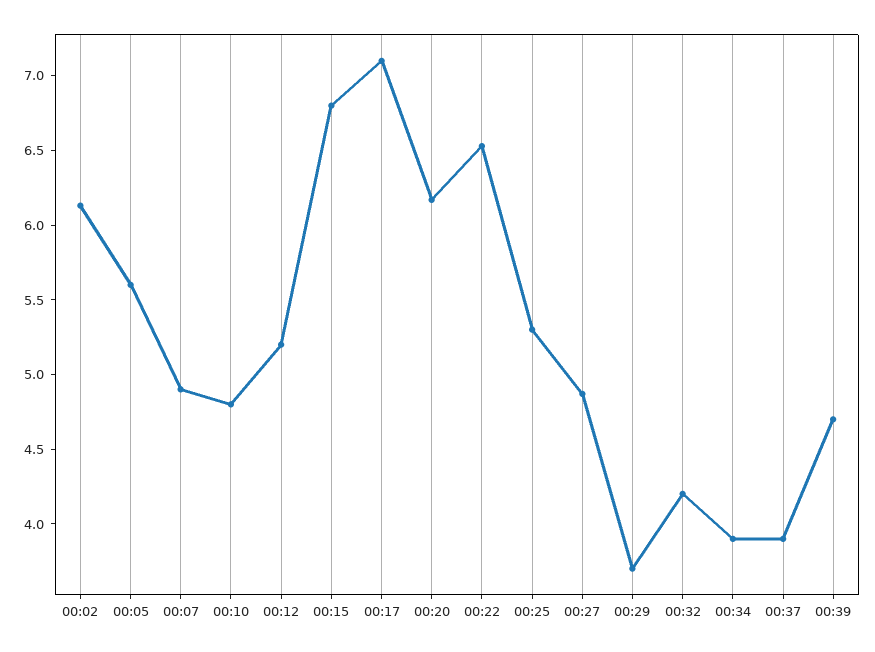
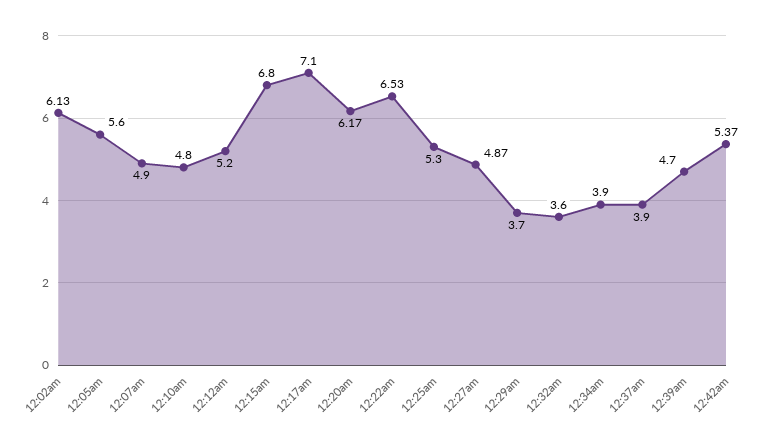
00:32: 4.2 -> 3.6
12:42am: none -> 5.37

